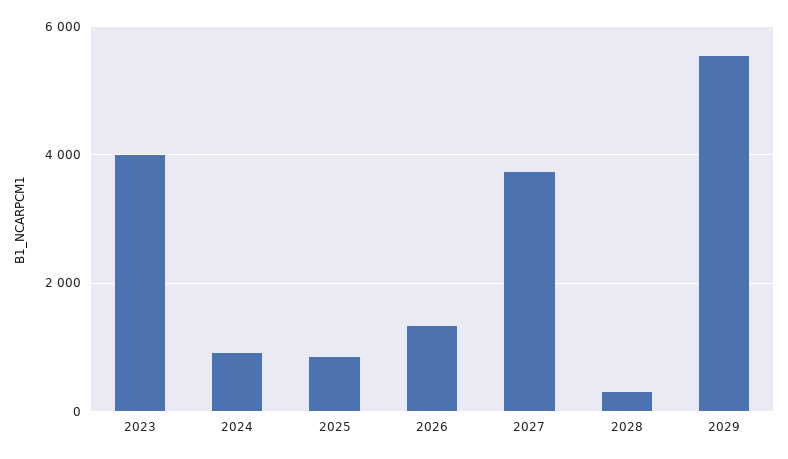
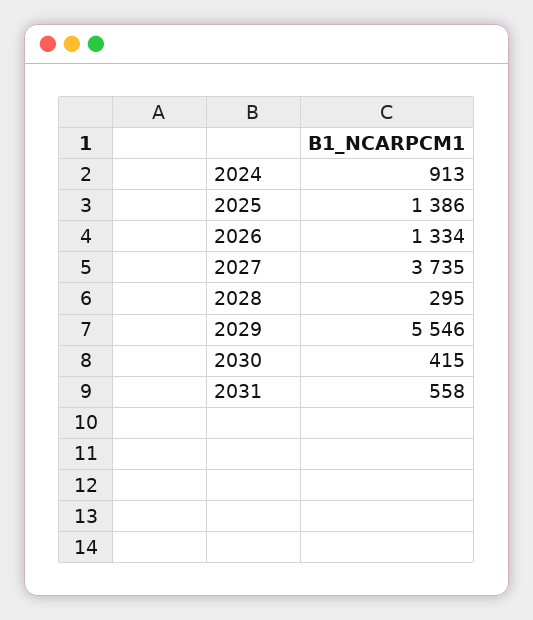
2023: 4000 -> none
2025: 800 -> 1386
2030: none -> 415
2031: none -> 558

